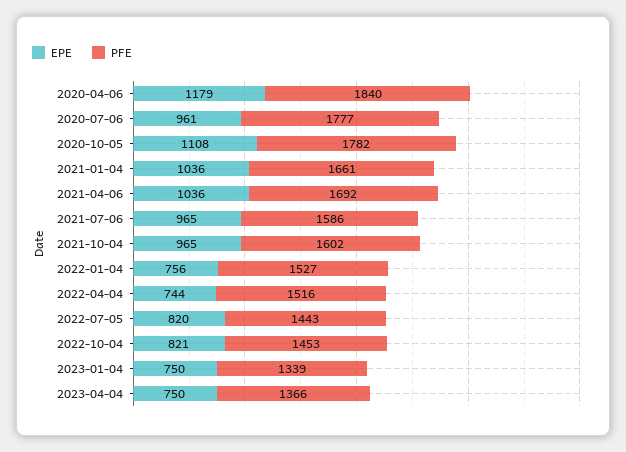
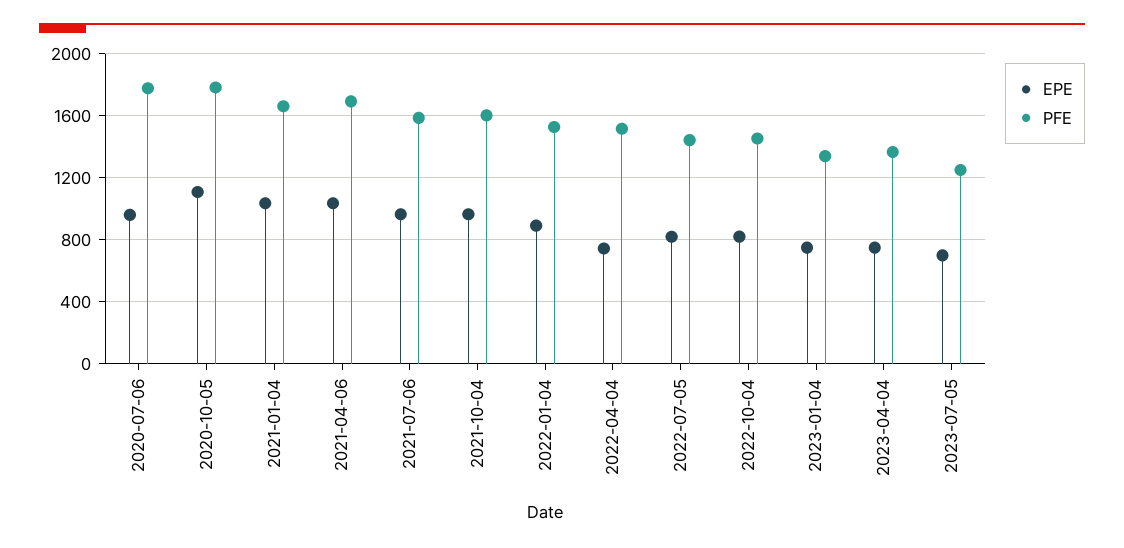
EPE, 2020-04-06: 1179 -> none
PFE, 2020-04-06: 1840 -> none
EPE, 2022-01-04: 756 -> 900
EPE, 2023-07-05: none -> 700
PFE, 2023-07-05: none -> 1250

